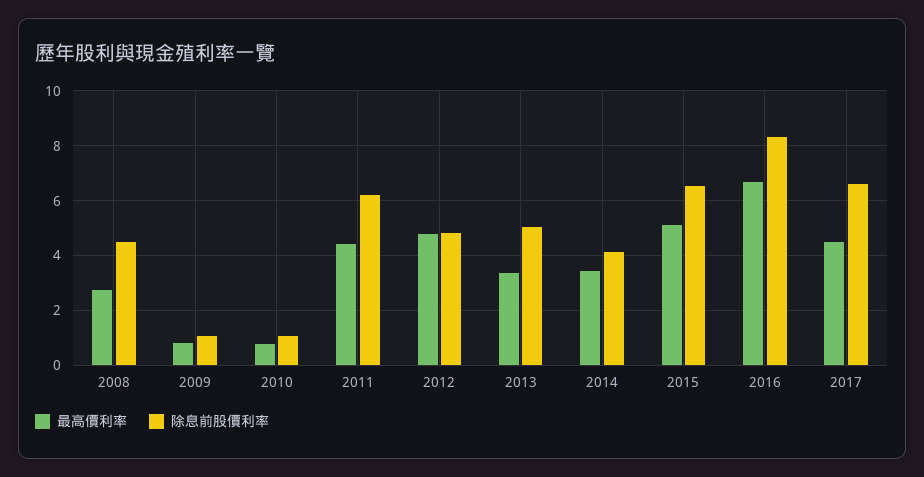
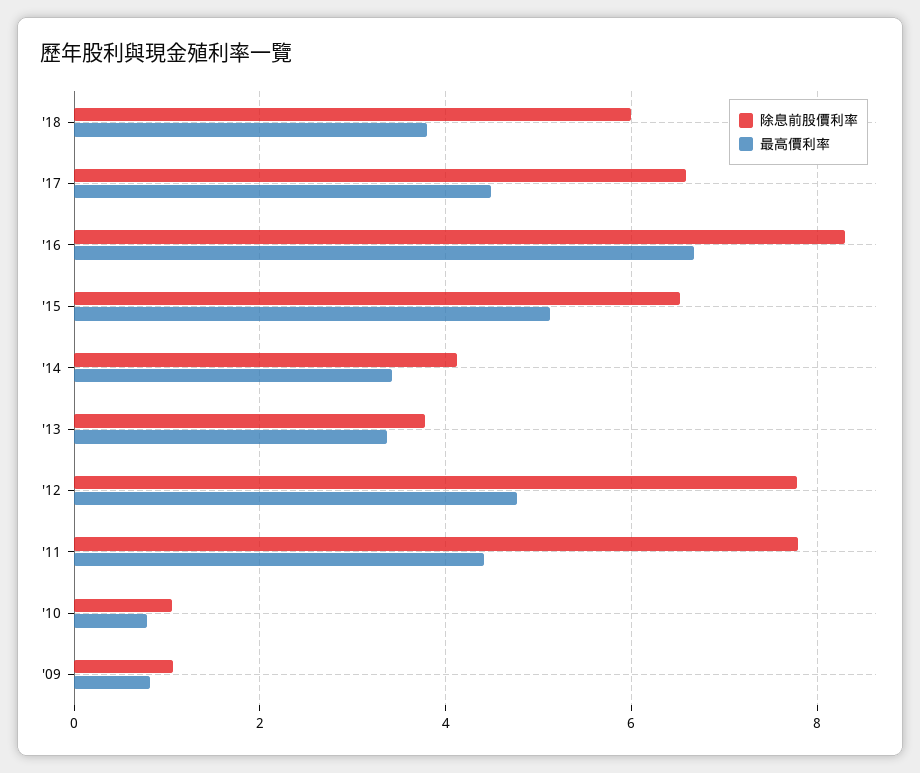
最高價利率, 2008: 2.75 -> none
除息前股價利率, 2008: 4.5 -> none
除息前股價利率, 2011: 6.25 -> 7.8
除息前股價利率, 2012: 4.75 -> 7.8
除息前股價利率, 2013: 5 -> 3.8
除息前股價利率, '18: none -> 6
最高價利率, '18: none -> 3.8

